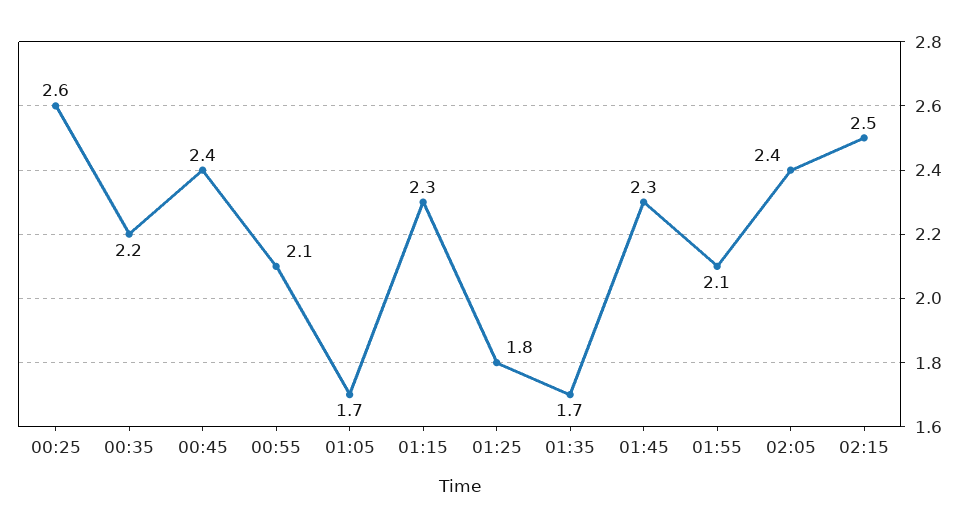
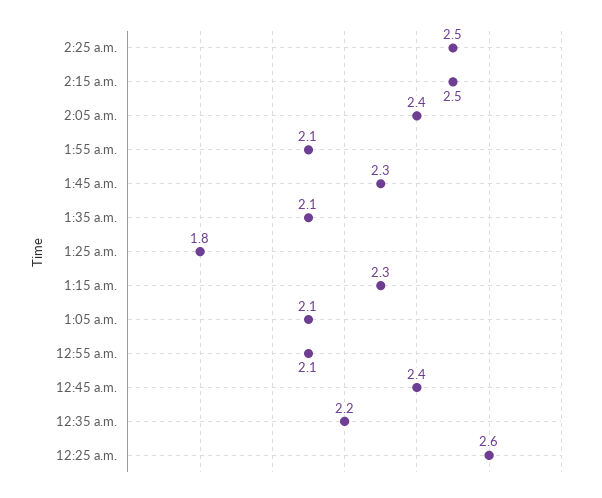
01:05: 1.7 -> 2.1
01:35: 1.7 -> 2.1
2:25 a.m.: none -> 2.5

